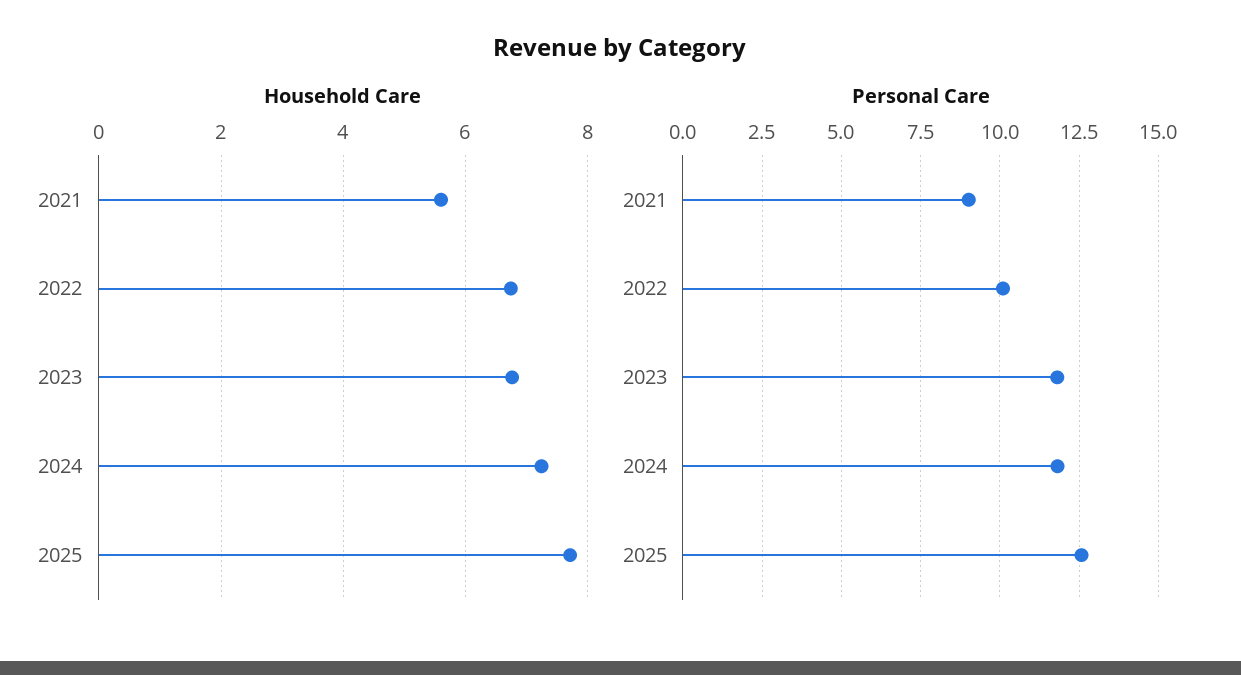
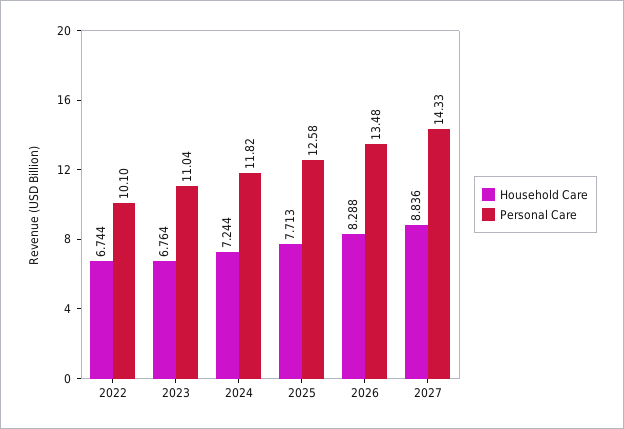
Household Care, 2021: 5.6 -> none
Personal Care, 2021: 9 -> none
Personal Care, 2023: 11.75 -> 11.04
Household Care, 2026: none -> 8.288
Personal Care, 2026: none -> 13.48
Household Care, 2027: none -> 8.836
Personal Care, 2027: none -> 14.33

